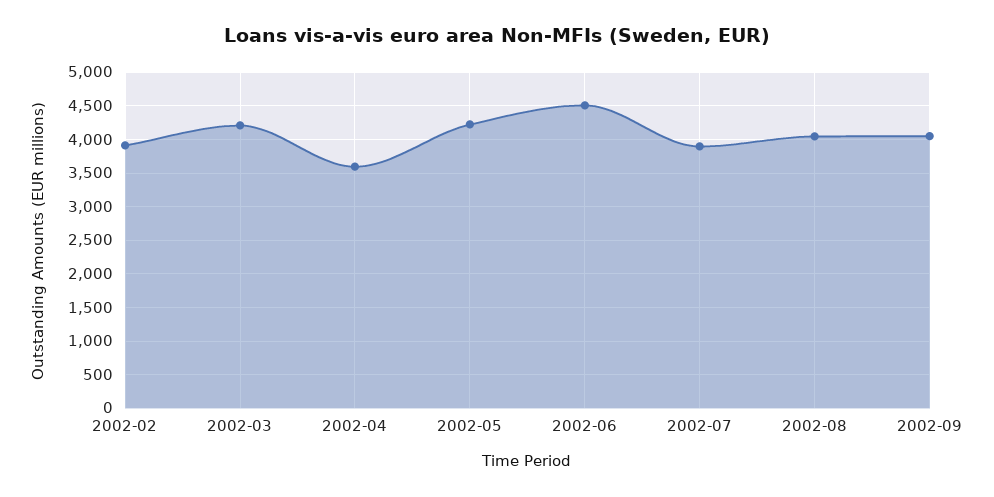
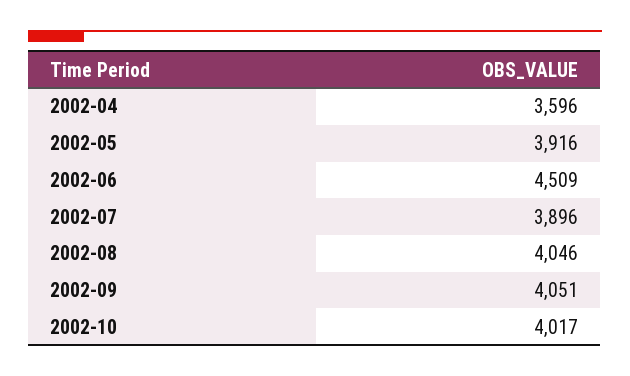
2002-02: 3900 -> none
2002-03: 4200 -> none
2002-05: 4200 -> 3916
2002-10: none -> 4017

